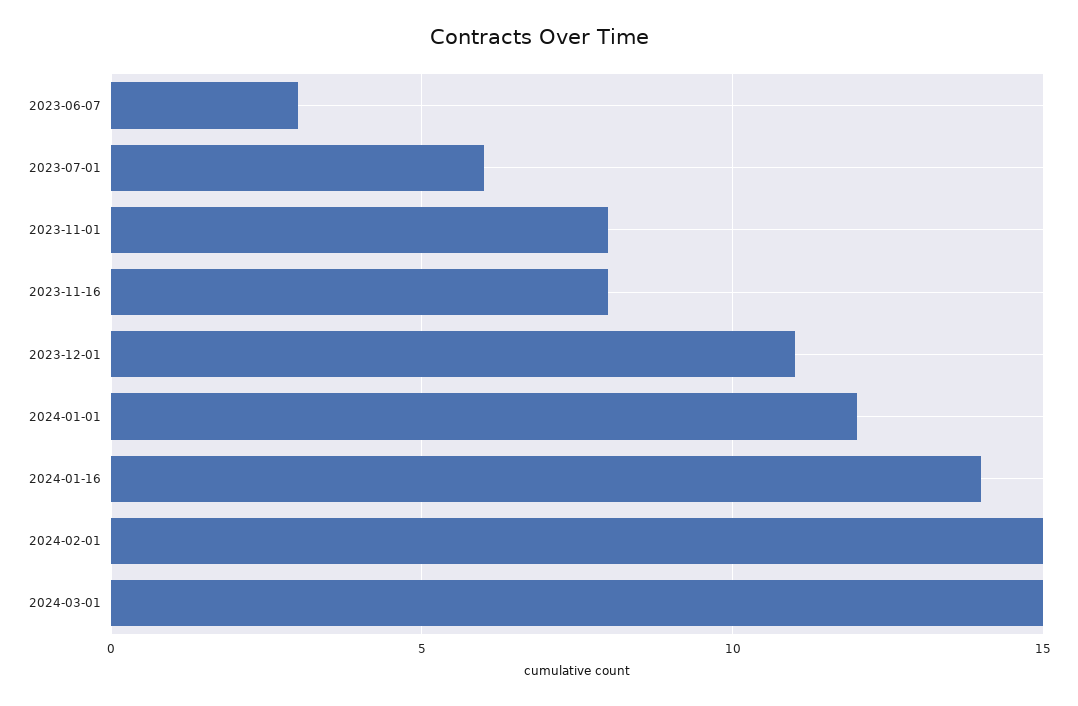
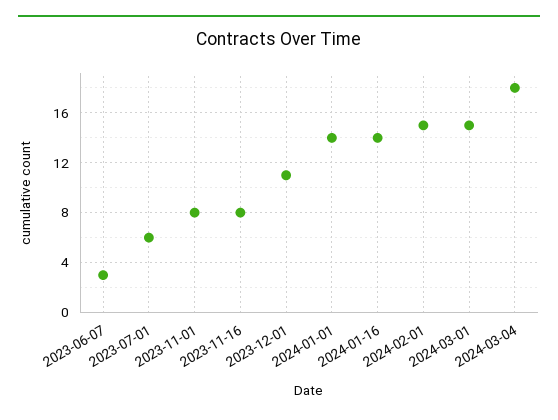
2024-01-01: 12 -> 14
2024-03-04: none -> 18

